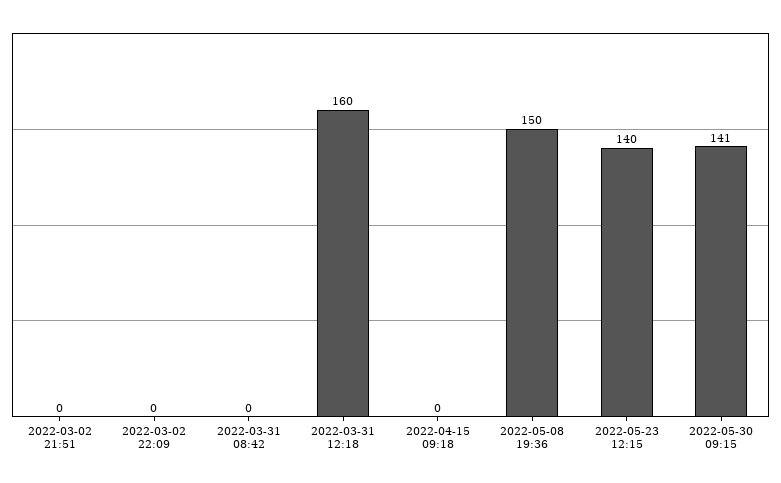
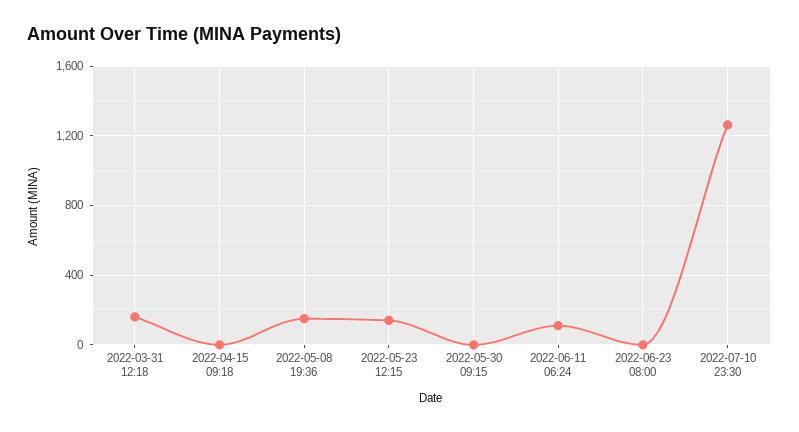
2022-03-02 21:51: 0 -> none
2022-03-02 22:09: 0 -> none
2022-03-31 08:42: 0 -> none
2022-05-30 09:15: 141 -> 0
2022-06-11 06:24: none -> 100
2022-06-23 08:00: none -> 0
2022-07-10 23:30: none -> 1250

